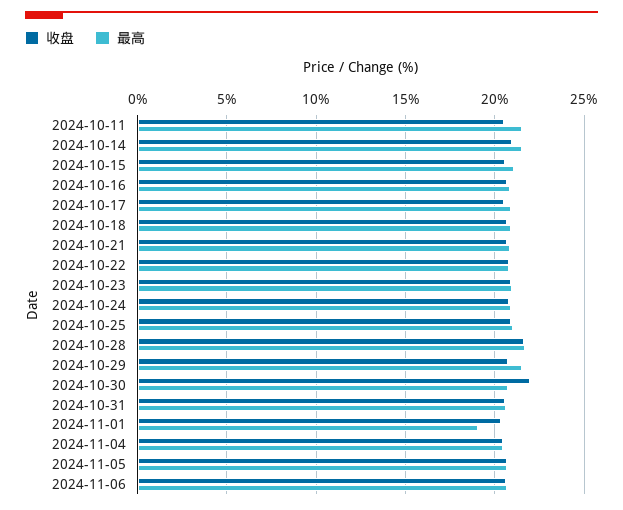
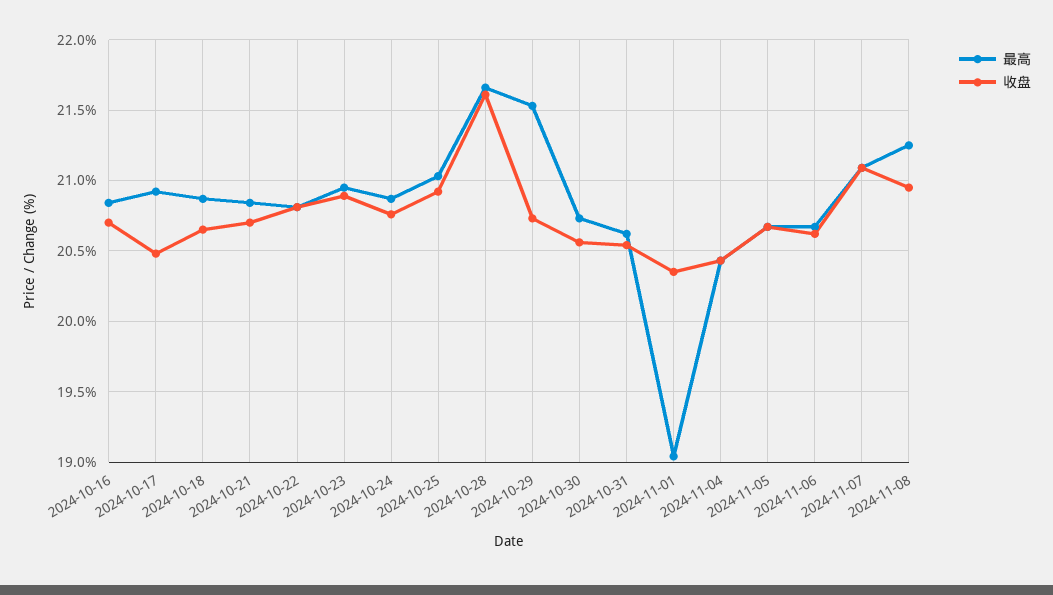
收盘, 2024-10-11: 20.5 -> none
最高, 2024-10-11: 21.5 -> none
收盘, 2024-10-14: 21 -> none
最高, 2024-10-14: 21.5 -> none
收盘, 2024-10-15: 20.5 -> none
最高, 2024-10-15: 21 -> none
收盘, 2024-10-30: 22 -> 20.55
最高, 2024-11-07: none -> 21.1
收盘, 2024-11-07: none -> 21.1
最高, 2024-11-08: none -> 21.25
收盘, 2024-11-08: none -> 20.95

